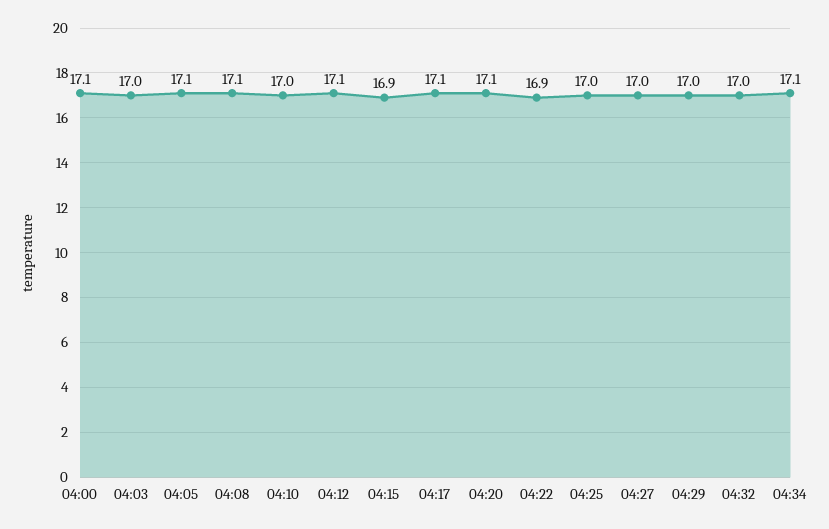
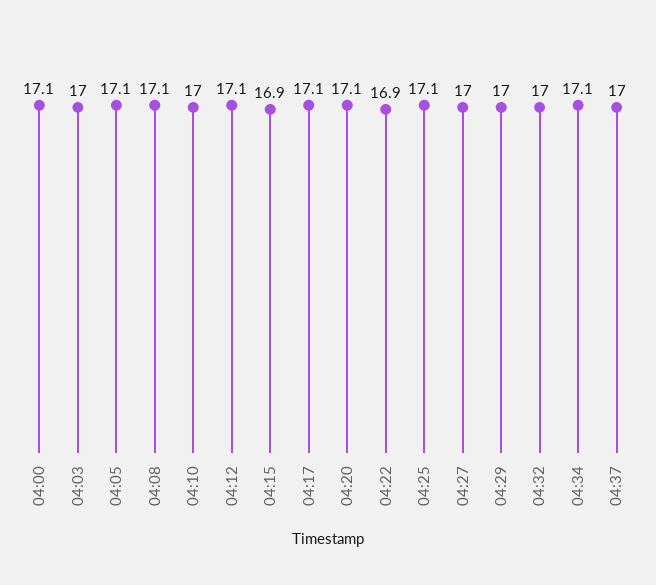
04:25: 17 -> 17.1
04:37: none -> 17

